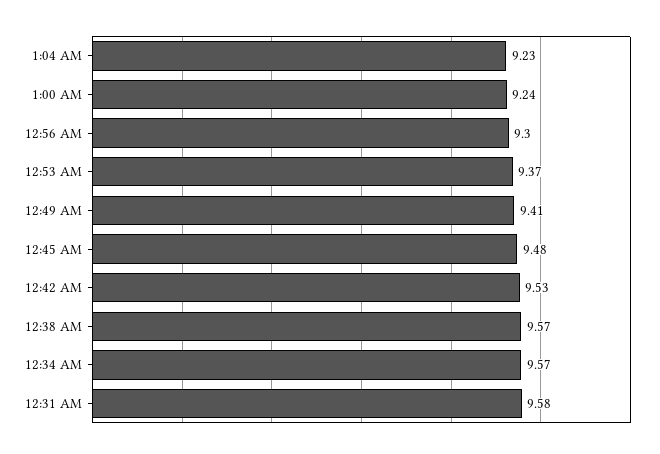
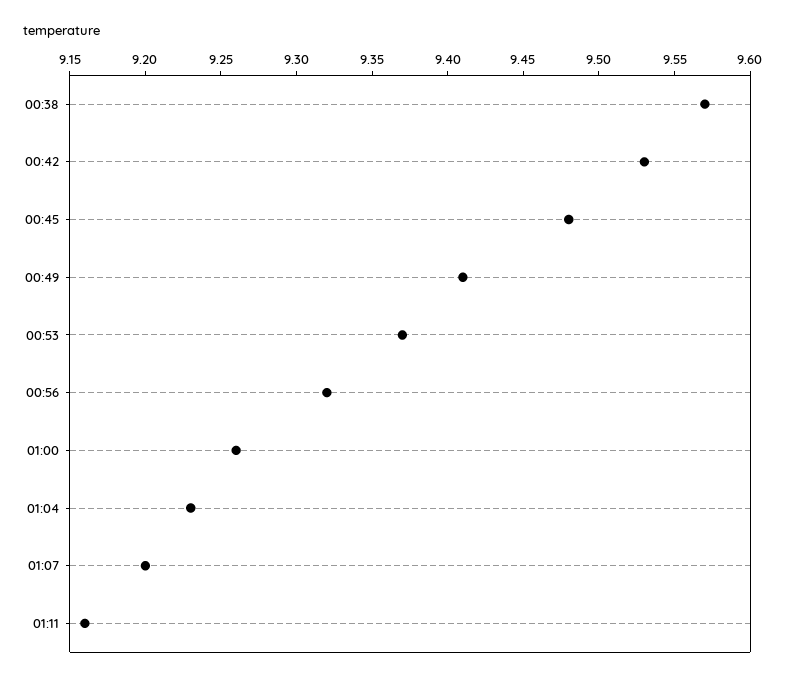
1:00 AM: 9.24 -> 9.26
12:56 AM: 9.3 -> 9.32
12:34 AM: 9.57 -> none
12:31 AM: 9.58 -> none
01:07: none -> 9.2
01:11: none -> 9.16

